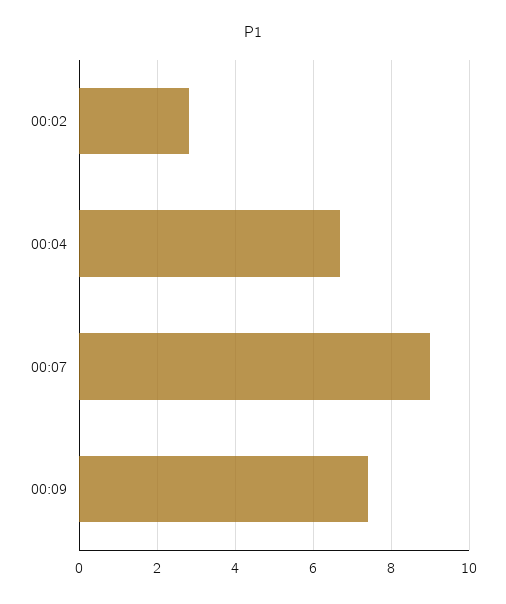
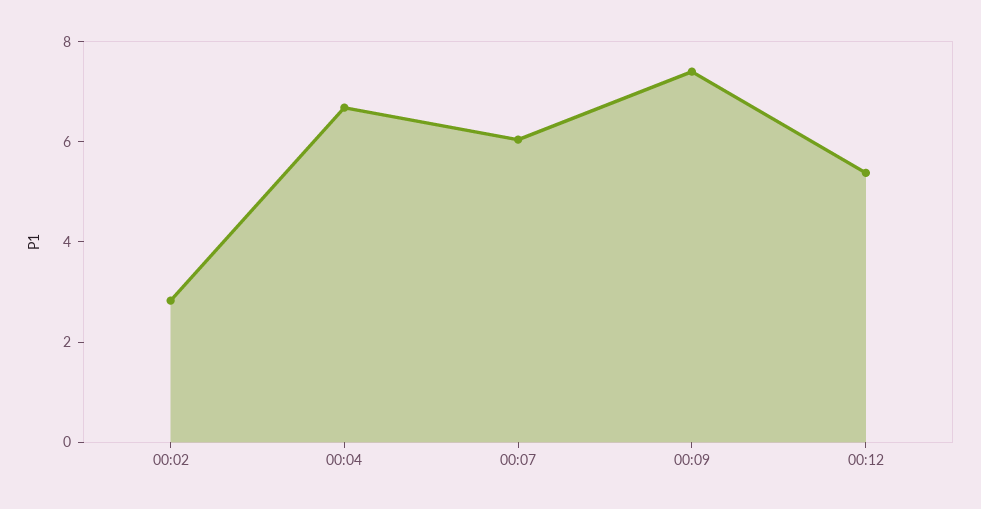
00:07: 9 -> 6
00:12: none -> 5.5

